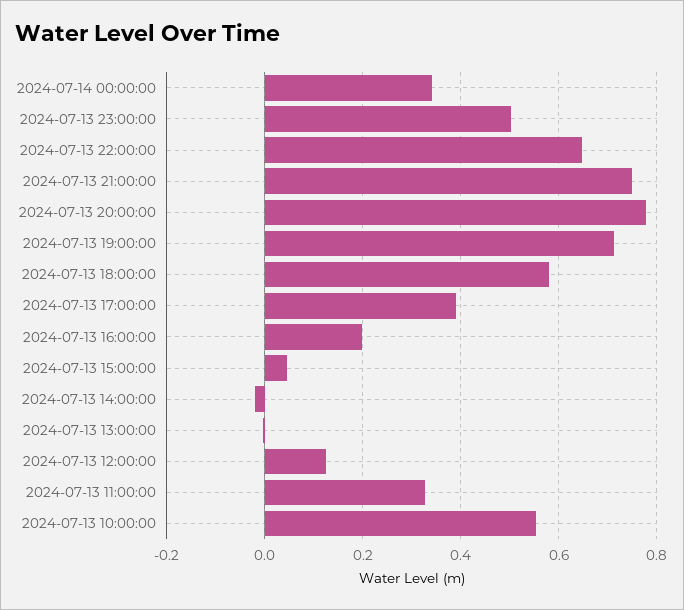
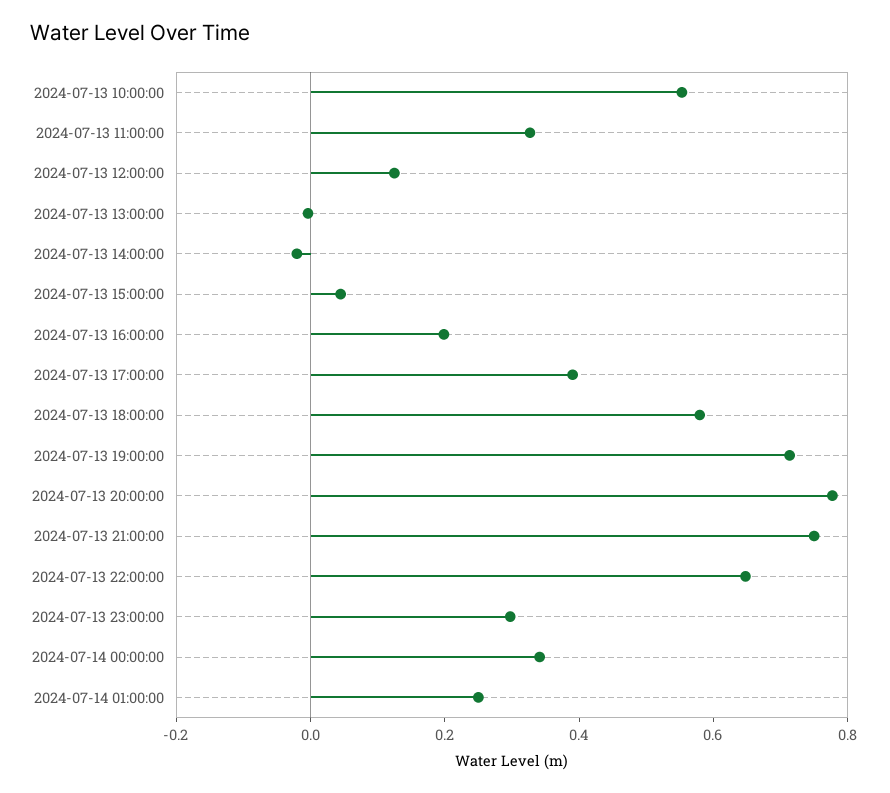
2024-07-13 23:00:00: 0.5 -> 0.3
2024-07-14 01:00:00: none -> 0.25

